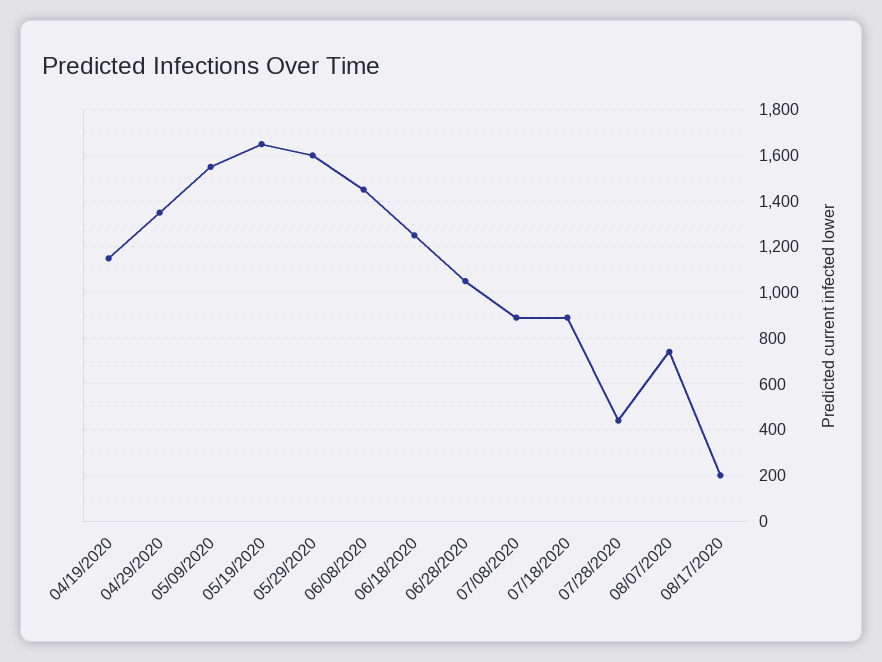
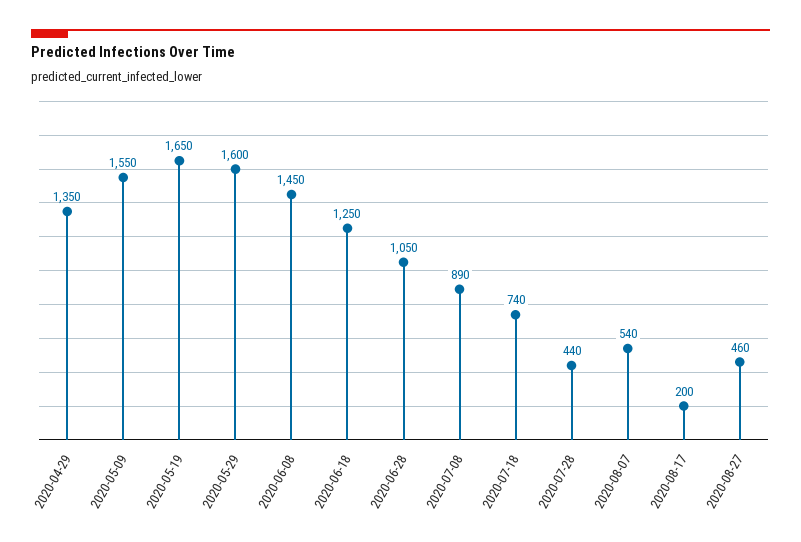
04/19/2020: 1150 -> none
07/18/2020: 900 -> 740
08/07/2020: 750 -> 540
2020-08-27: none -> 460

